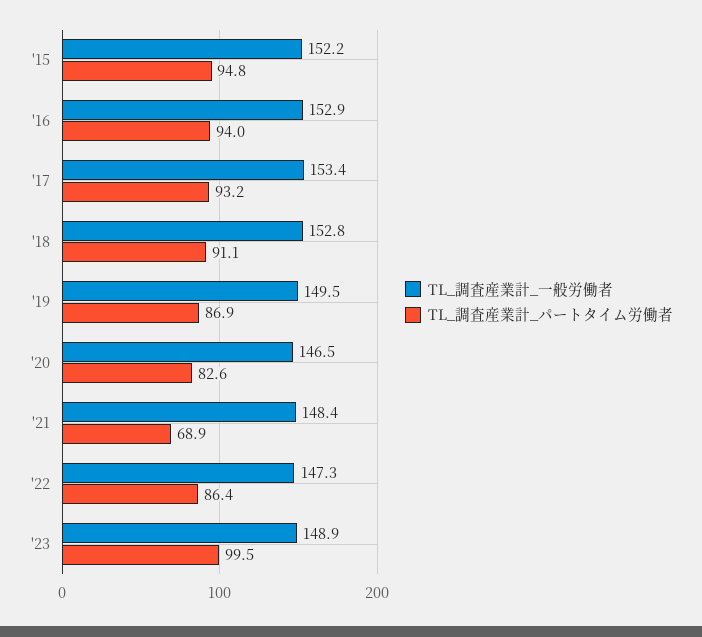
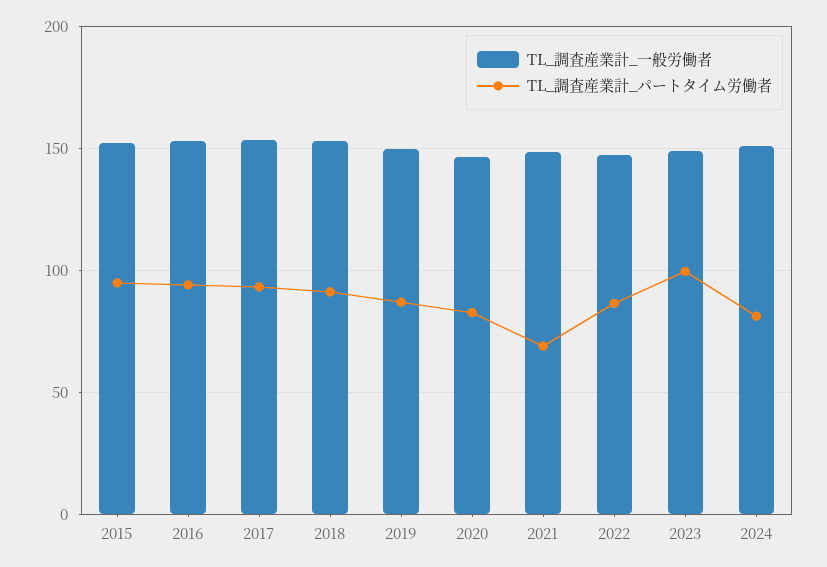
TL_調査産業計_一般労働者, 2024: none -> 150
TL_調査産業計_パートタイム労働者, 2024: none -> 80

